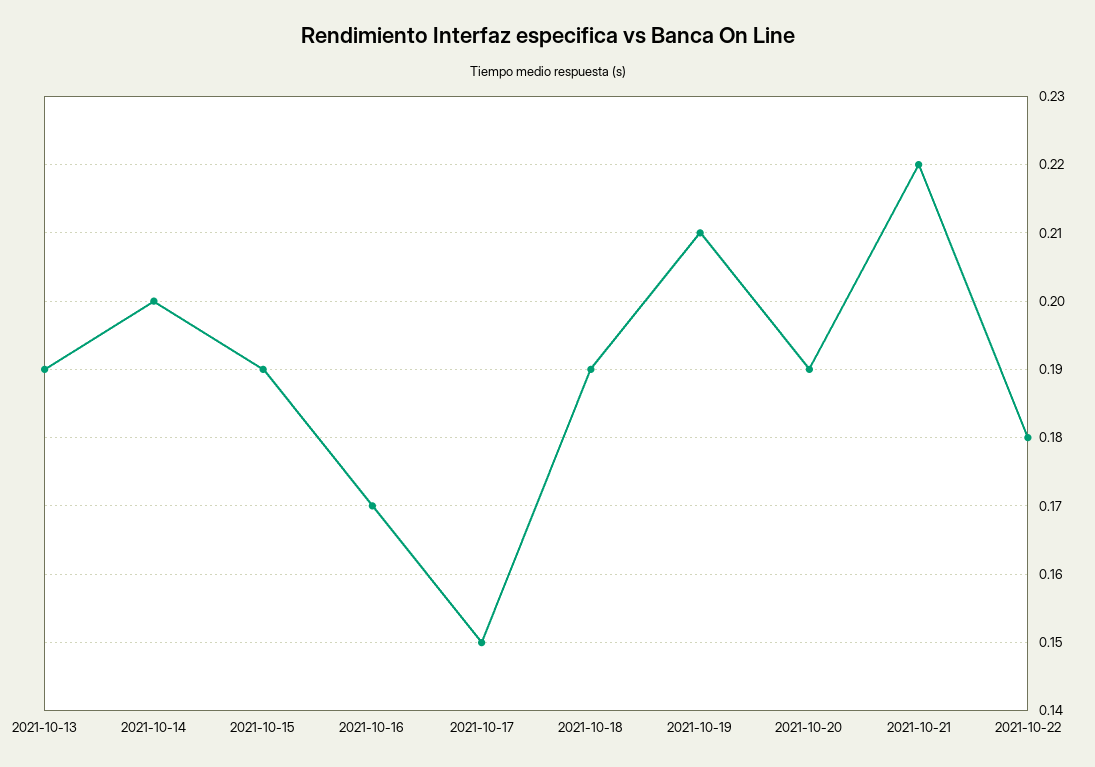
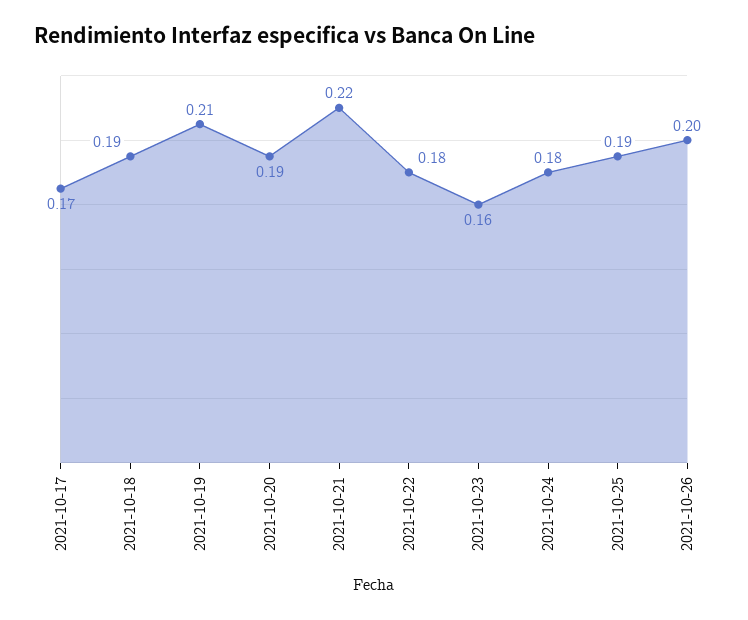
2021-10-13: 0.19 -> none
2021-10-14: 0.2 -> none
2021-10-15: 0.19 -> none
2021-10-16: 0.17 -> none
2021-10-17: 0.15 -> 0.17
2021-10-23: none -> 0.16
2021-10-24: none -> 0.18
2021-10-25: none -> 0.19
2021-10-26: none -> 0.2

